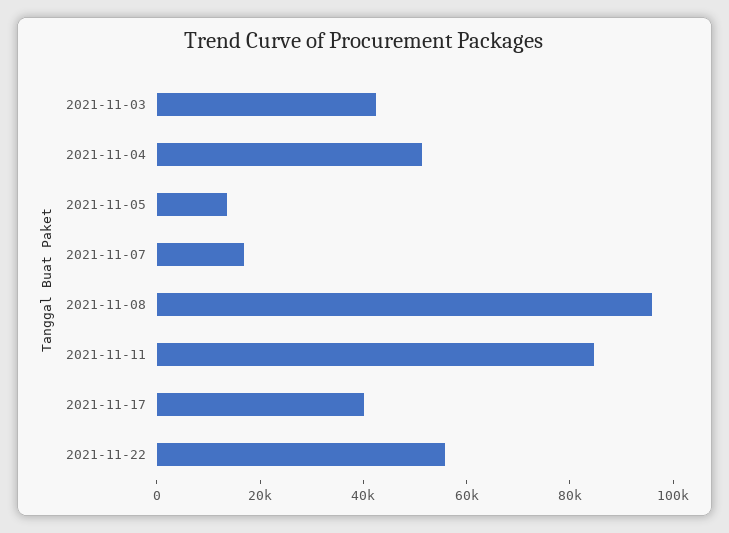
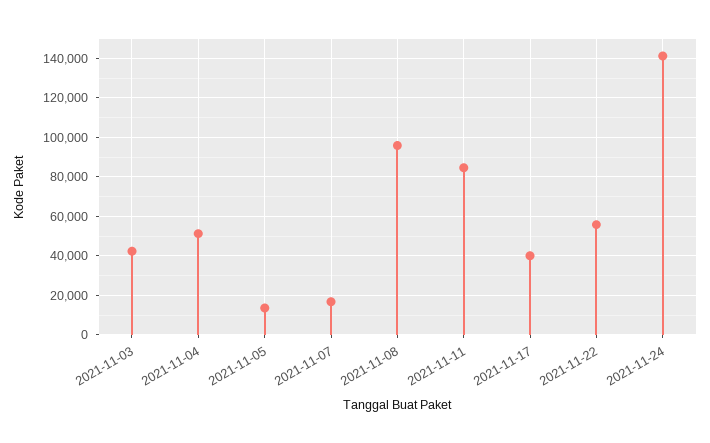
2021-11-24: none -> 140000

